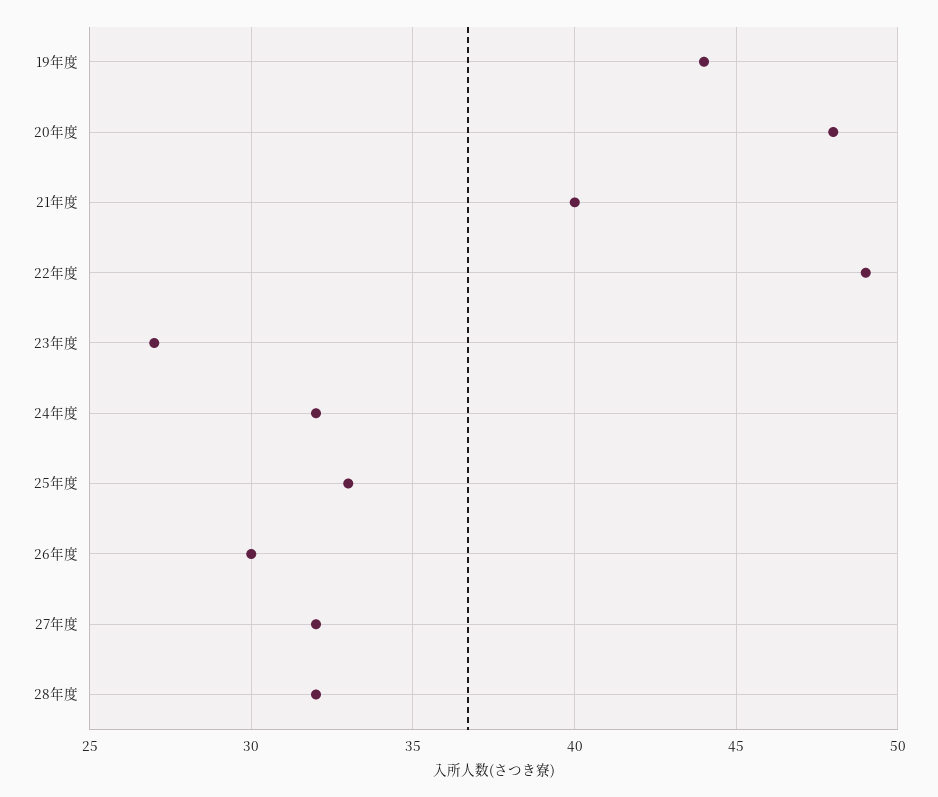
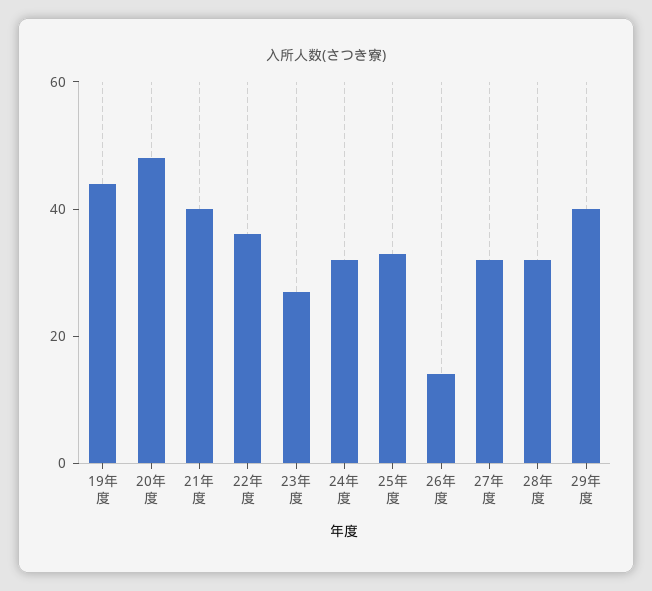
22年度: 49 -> 35
26年度: 30 -> 15
29年度: none -> 40

